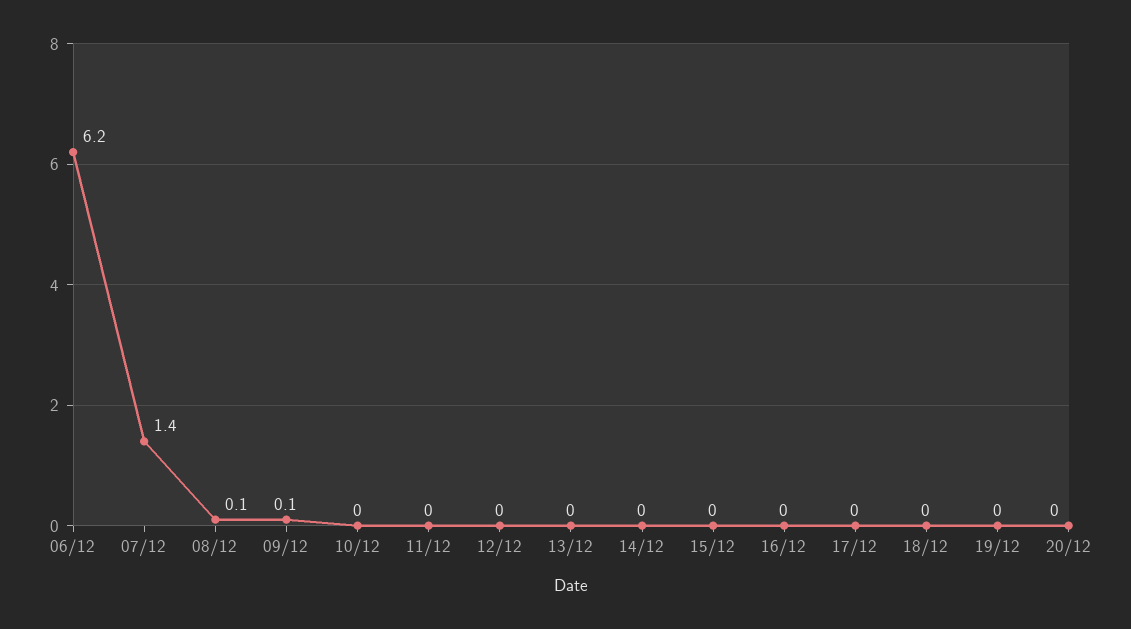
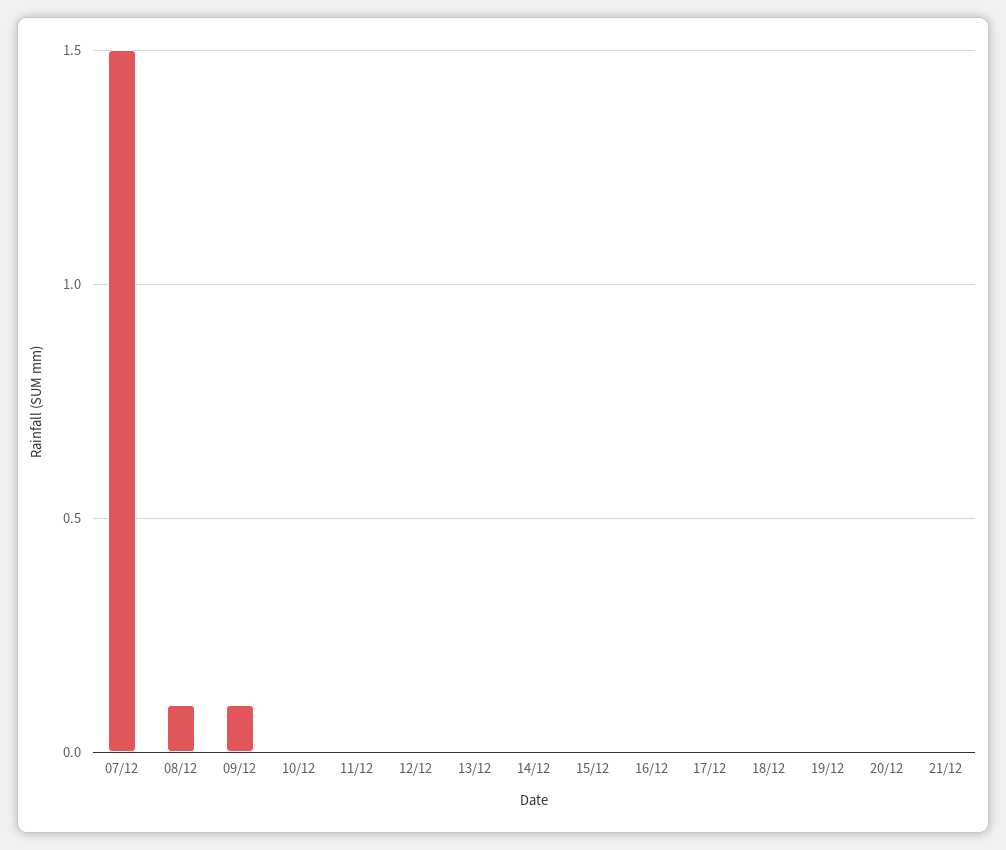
06/12: 6.2 -> none
07/12: 1.4 -> 1.5
21/12: none -> 0

